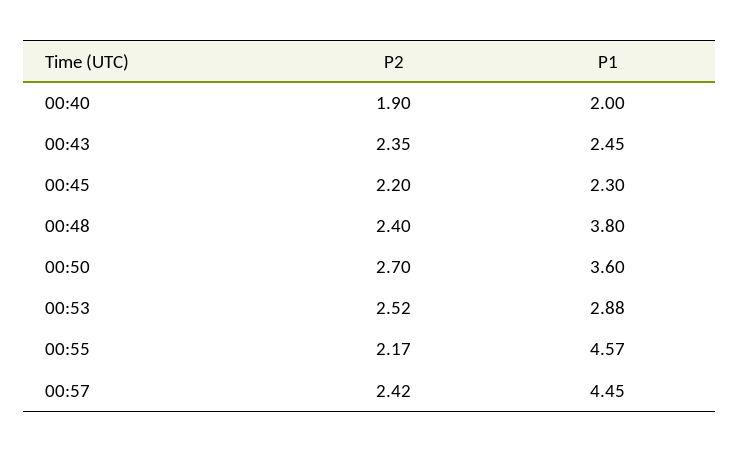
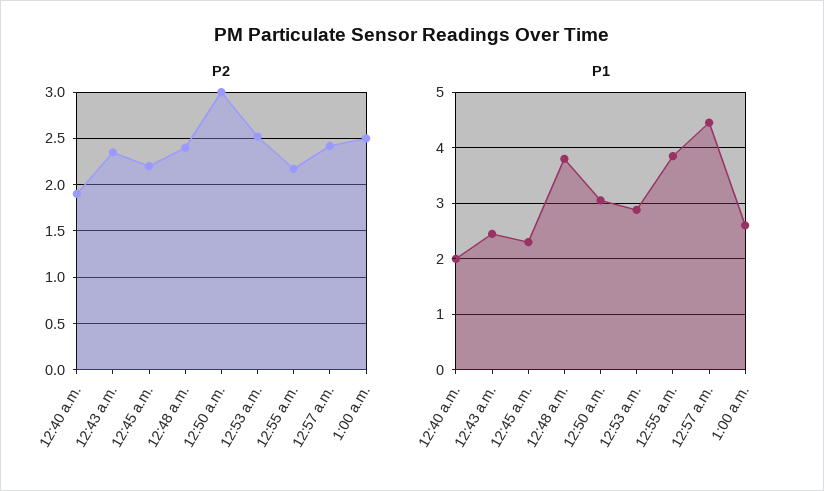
P2, 00:50: 2.7 -> 3
P1, 00:50: 3.6 -> 3
P1, 00:55: 4.57 -> 3.8
P2, 1:00 a.m.: none -> 2.5
P1, 1:00 a.m.: none -> 2.6

